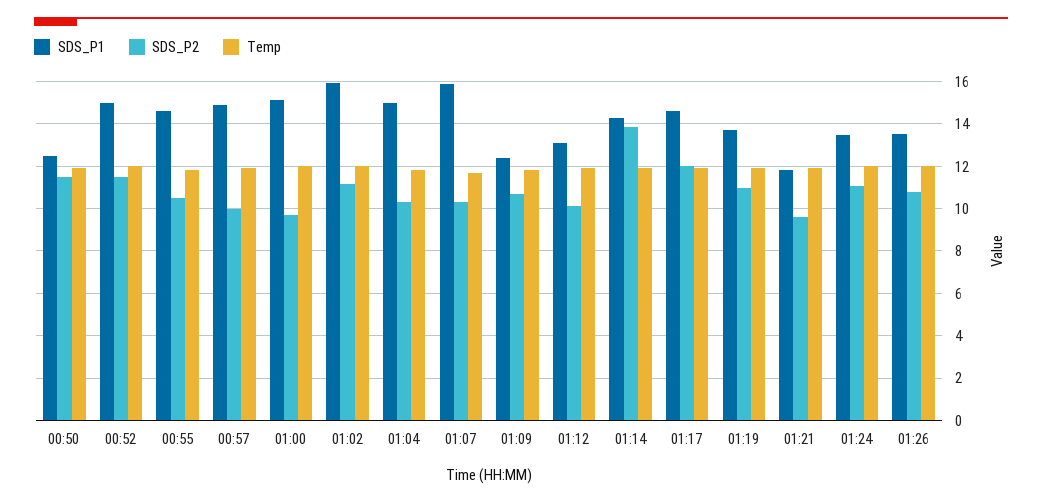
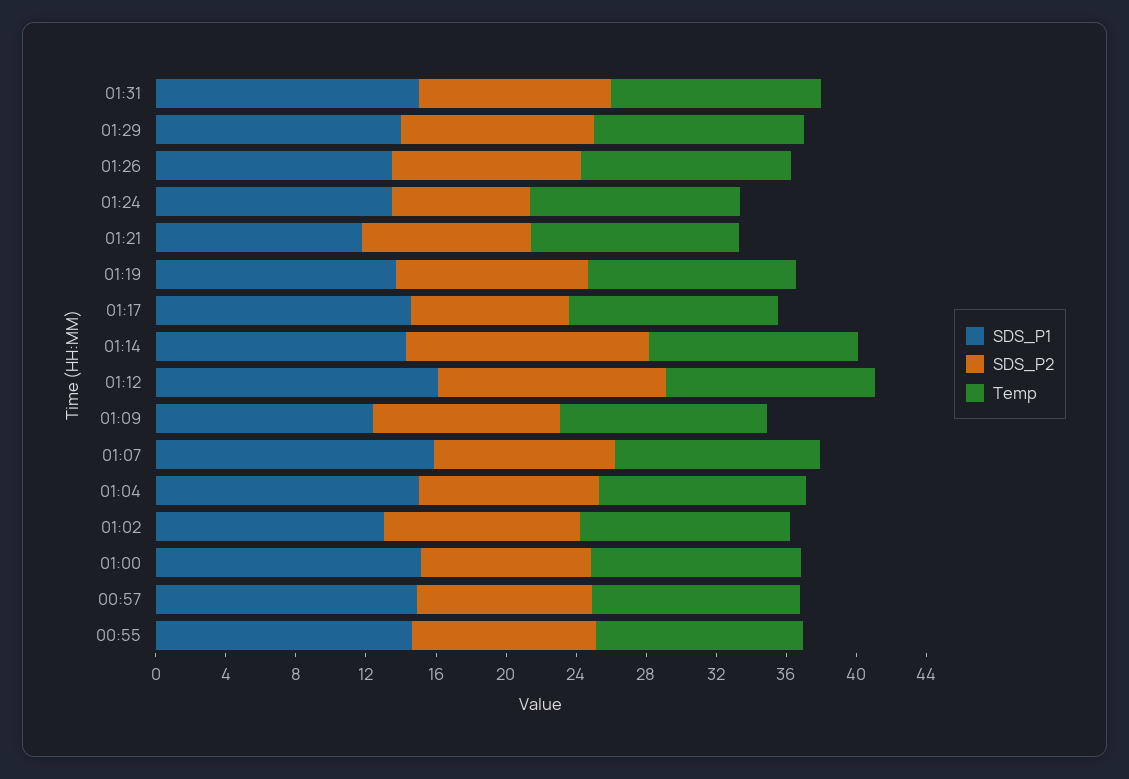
SDS_P1, 00:50: 12.5 -> none
SDS_P2, 00:50: 11.5 -> none
Temp, 00:50: 12 -> none
SDS_P1, 00:52: 15 -> none
SDS_P2, 00:52: 11.5 -> none
Temp, 00:52: 12 -> none
SDS_P1, 01:02: 16 -> 13
SDS_P1, 01:12: 13 -> 16
SDS_P2, 01:12: 10 -> 13
SDS_P2, 01:17: 12 -> 9
SDS_P2, 01:24: 11 -> 8
SDS_P1, 01:31: none -> 15
SDS_P2, 01:31: none -> 11
Temp, 01:31: none -> 12
SDS_P1, 01:29: none -> 14
SDS_P2, 01:29: none -> 11
Temp, 01:29: none -> 12

